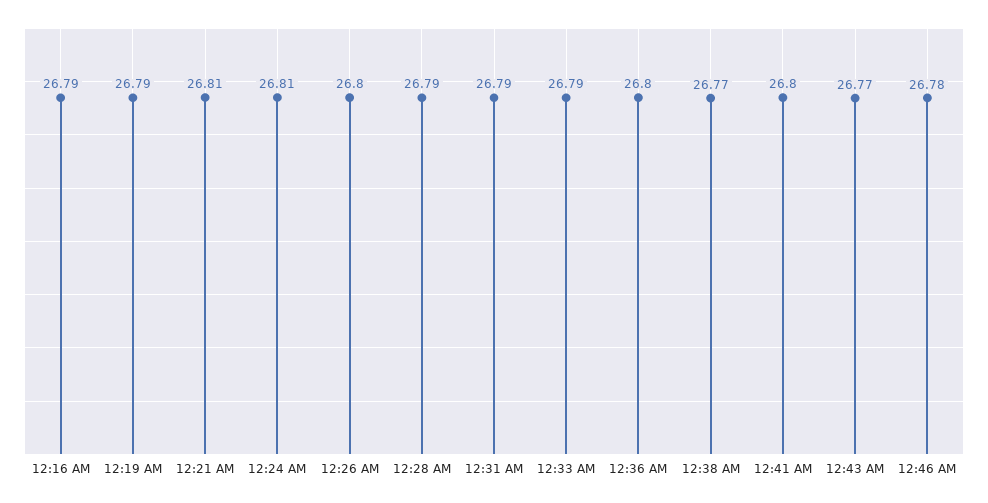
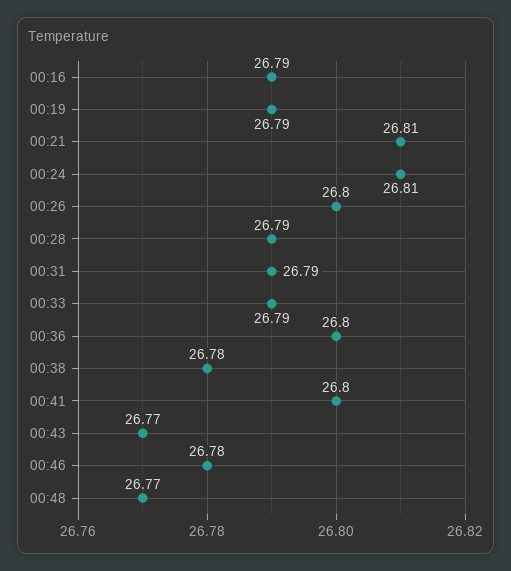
12:38 AM: 26.77 -> 26.78
00:48: none -> 26.77

